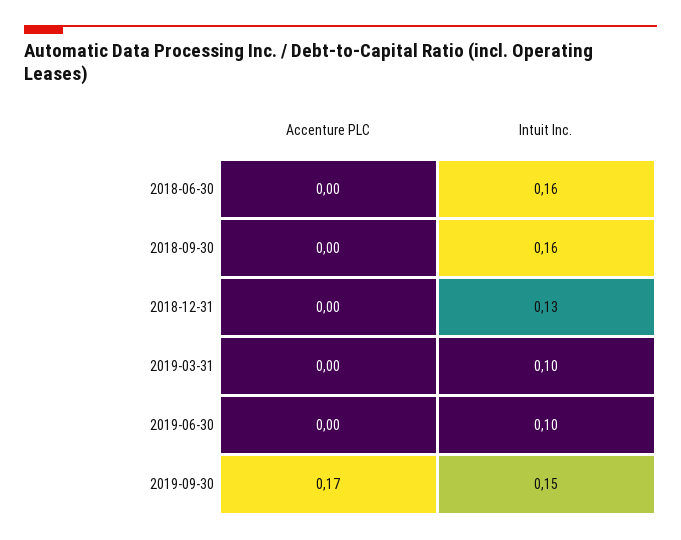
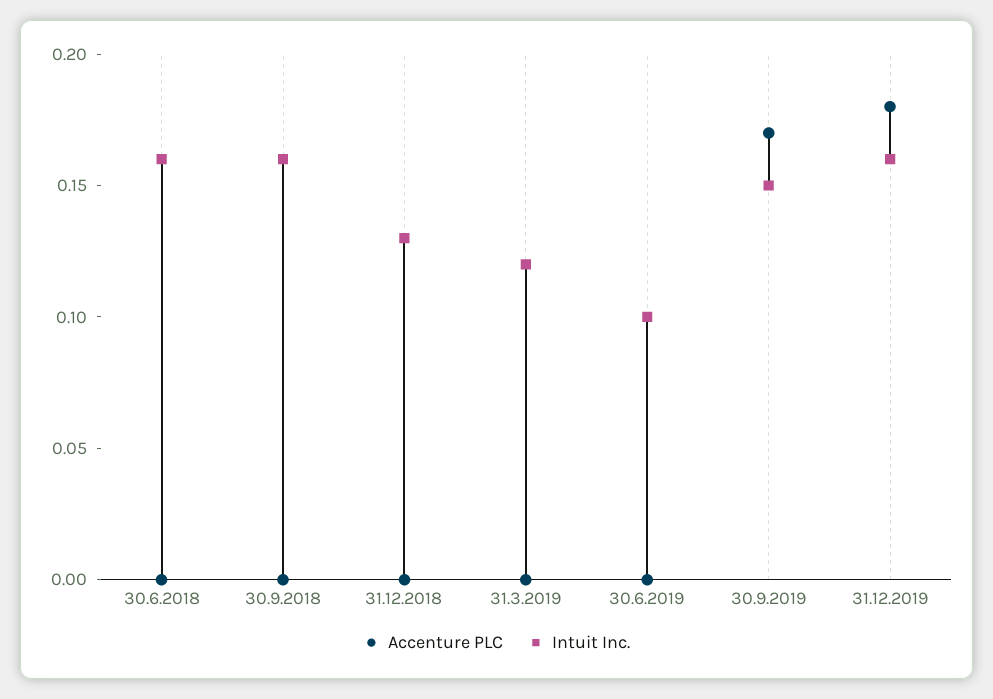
Intuit Inc., 2019-03-31: 0.1 -> 0.12
Accenture PLC, 31.12.2019: none -> 0.18
Intuit Inc., 31.12.2019: none -> 0.16

